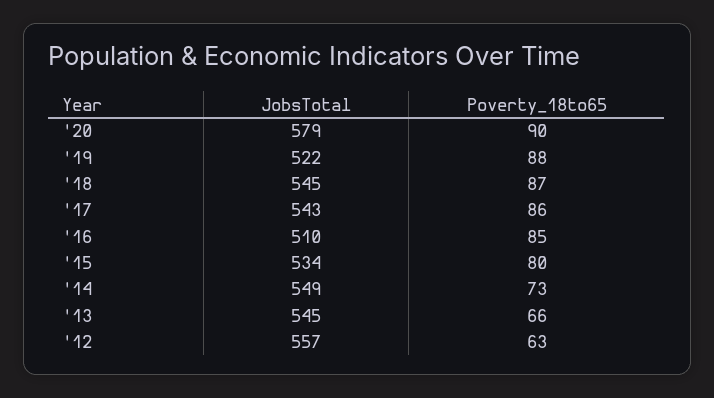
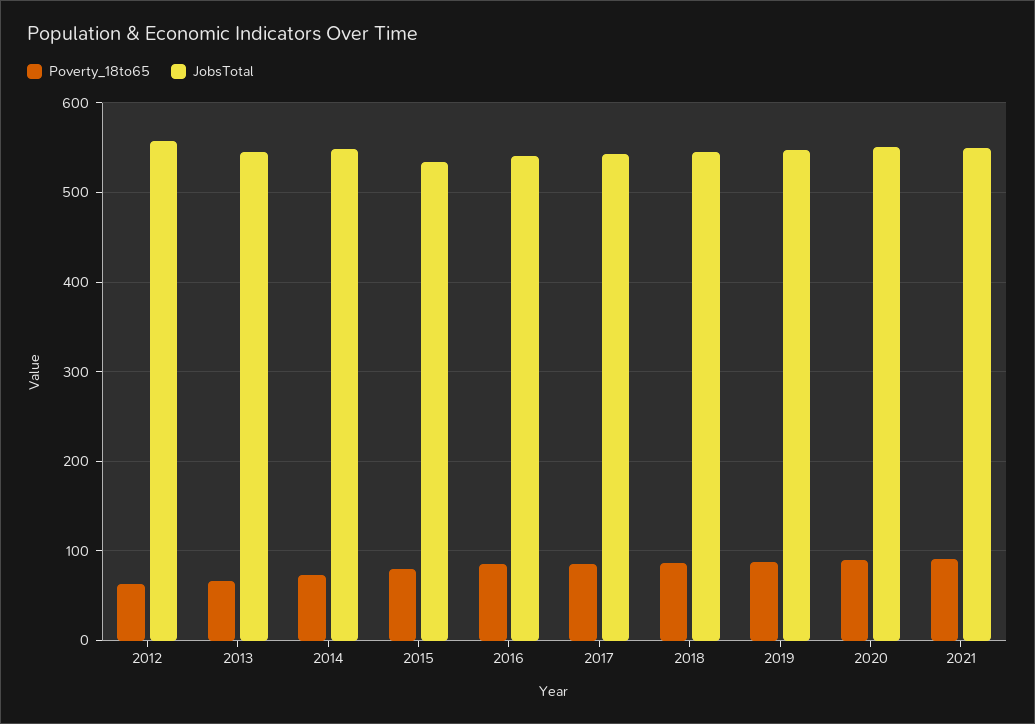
JobsTotal, '20: 579 -> 550
JobsTotal, '19: 522 -> 550
JobsTotal, '16: 510 -> 540
Poverty_18to65, 2021: none -> 90
JobsTotal, 2021: none -> 550

